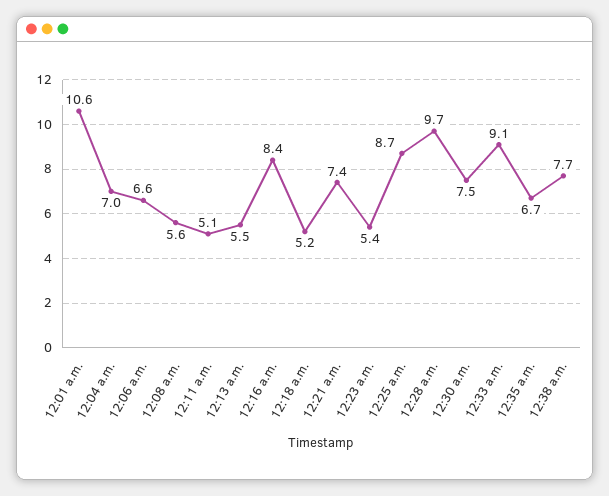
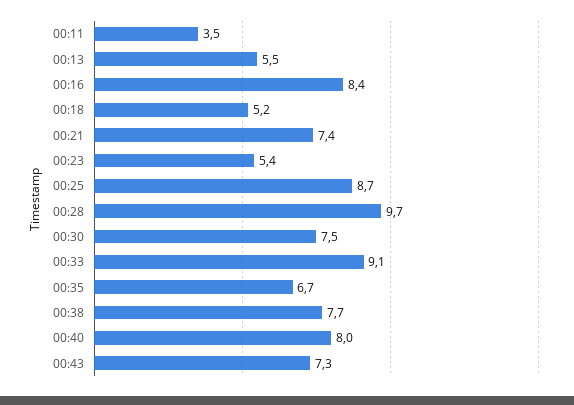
12:01 a.m.: 10.6 -> none
12:04 a.m.: 7 -> none
12:06 a.m.: 6.6 -> none
12:08 a.m.: 5.6 -> none
12:11 a.m.: 5.1 -> 3.5
00:40: none -> 8
00:43: none -> 7.3

